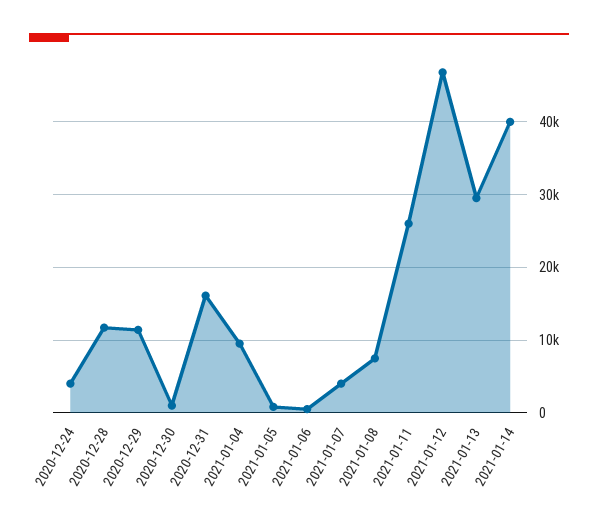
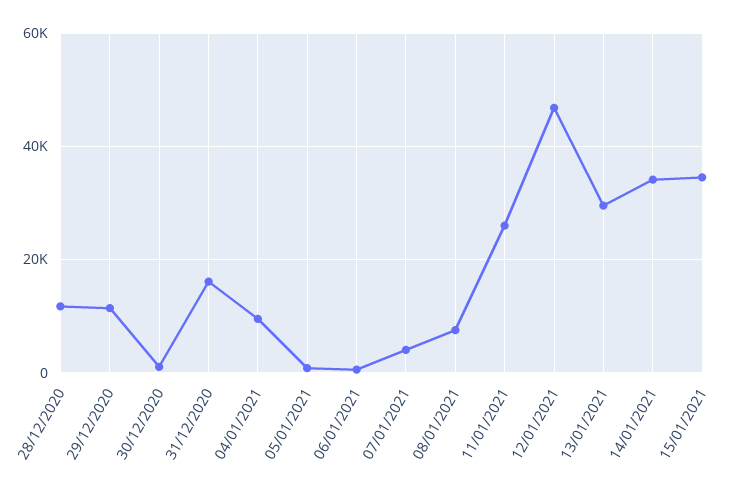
2020-12-24: 4000 -> none
2021-01-14: 40000 -> 34000
15/01/2021: none -> 34000

